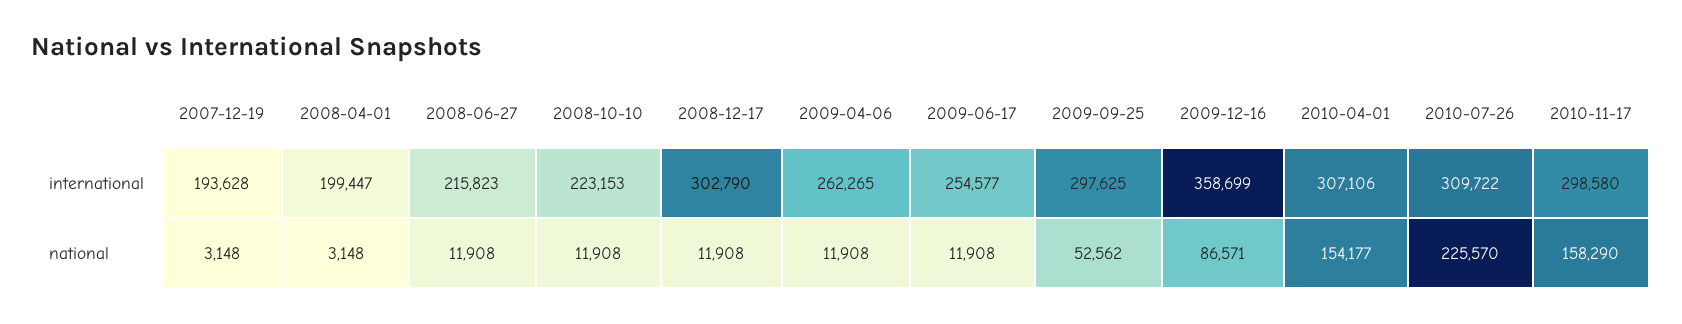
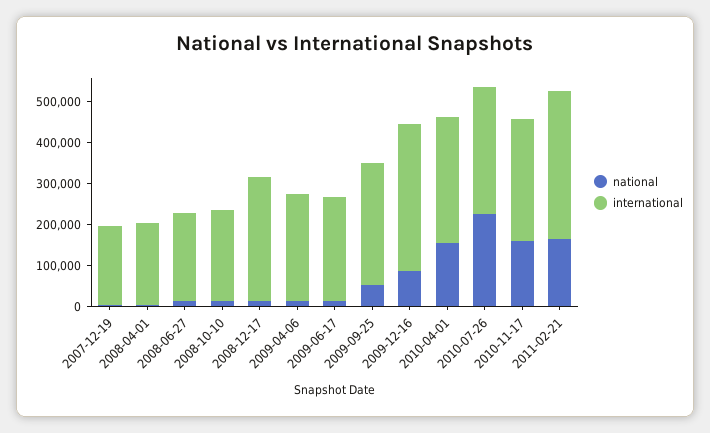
national, 2011-02-21: none -> 160000
international, 2011-02-21: none -> 360000

